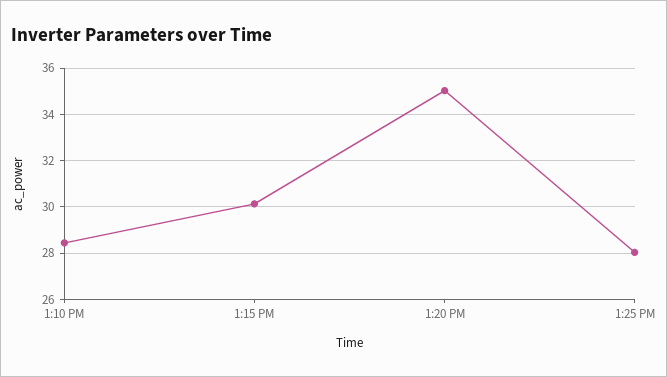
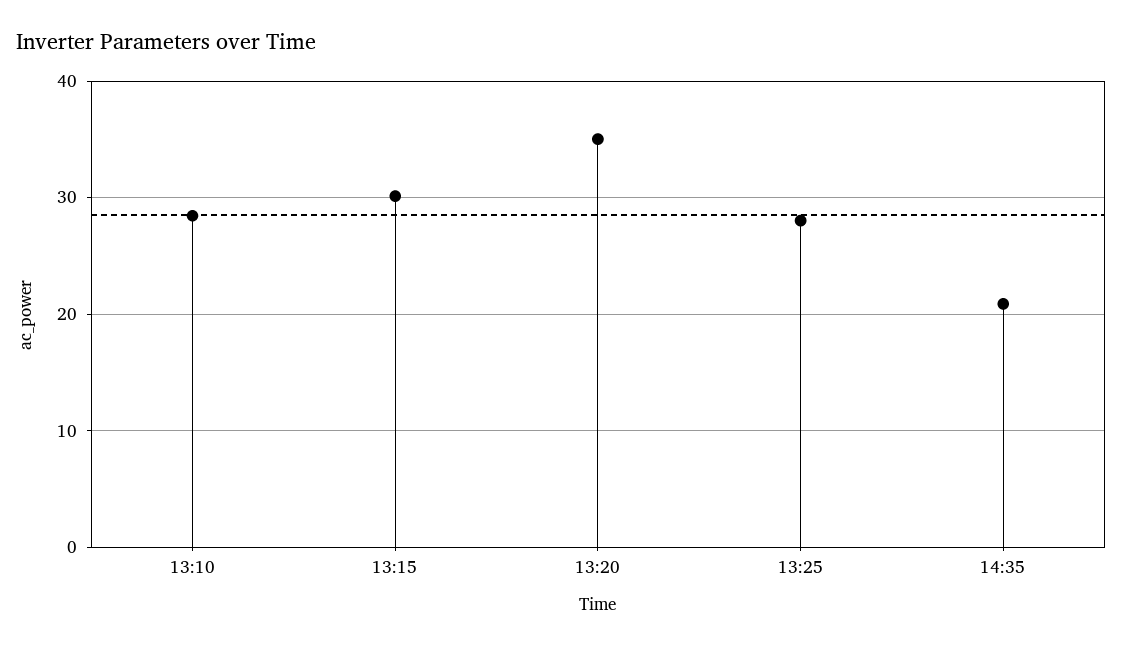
14:35: none -> 21

